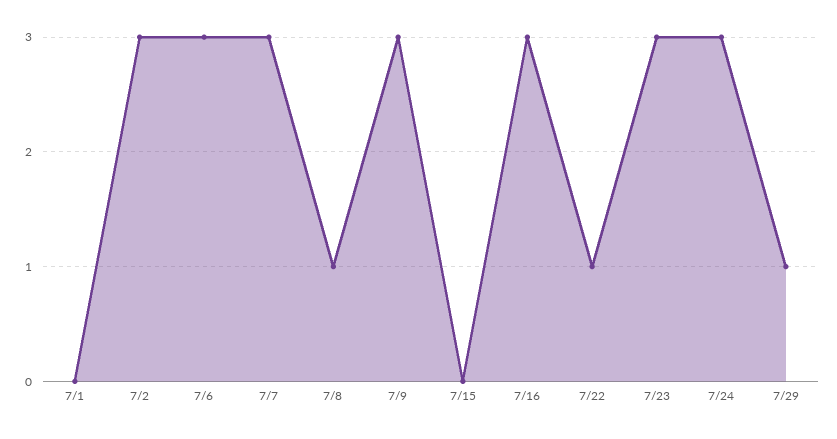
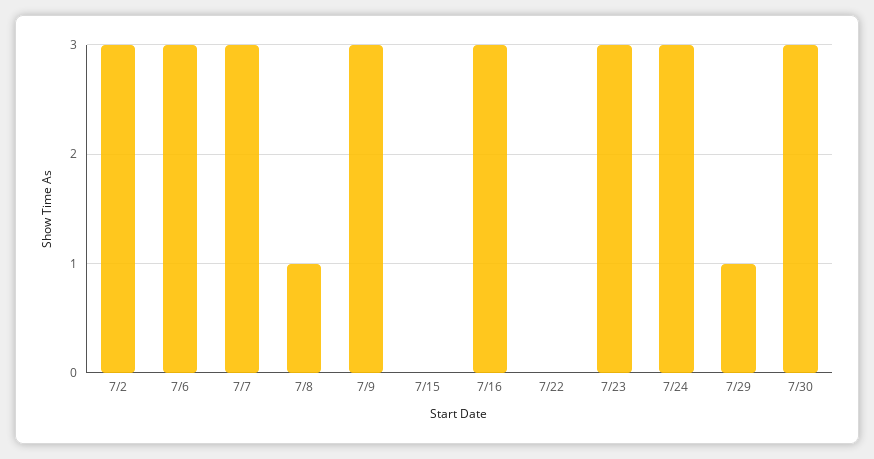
7/1: 0 -> none
7/22: 1 -> 0
7/30: none -> 3

